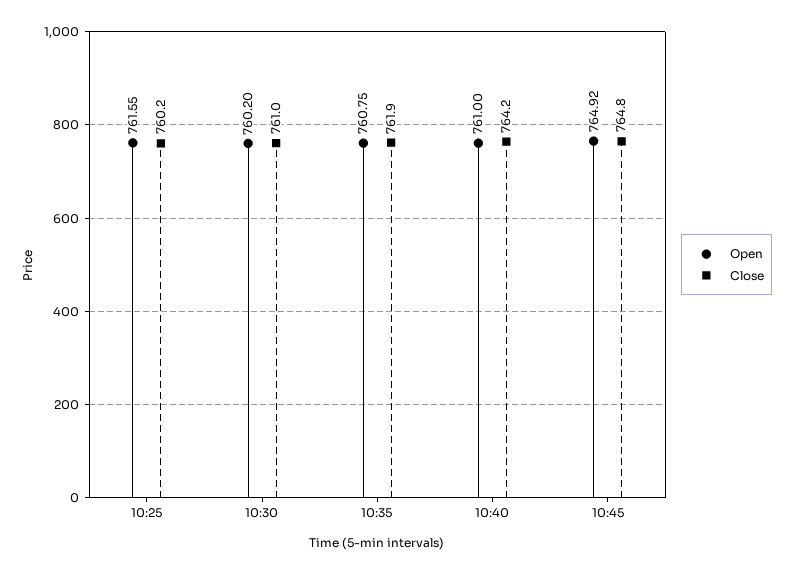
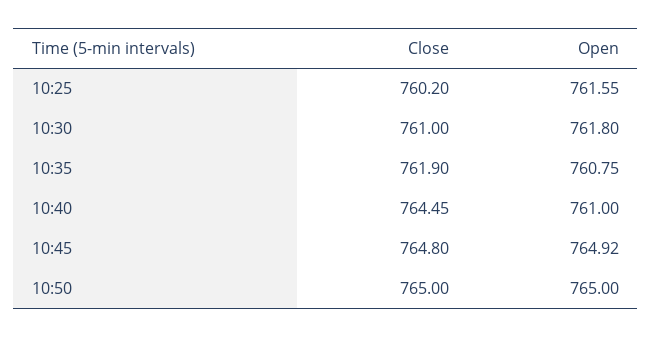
Open, 10:30: 760.2 -> 761.8
Close, 10:40: 764.2 -> 764.45
Close, 10:50: none -> 765
Open, 10:50: none -> 765

